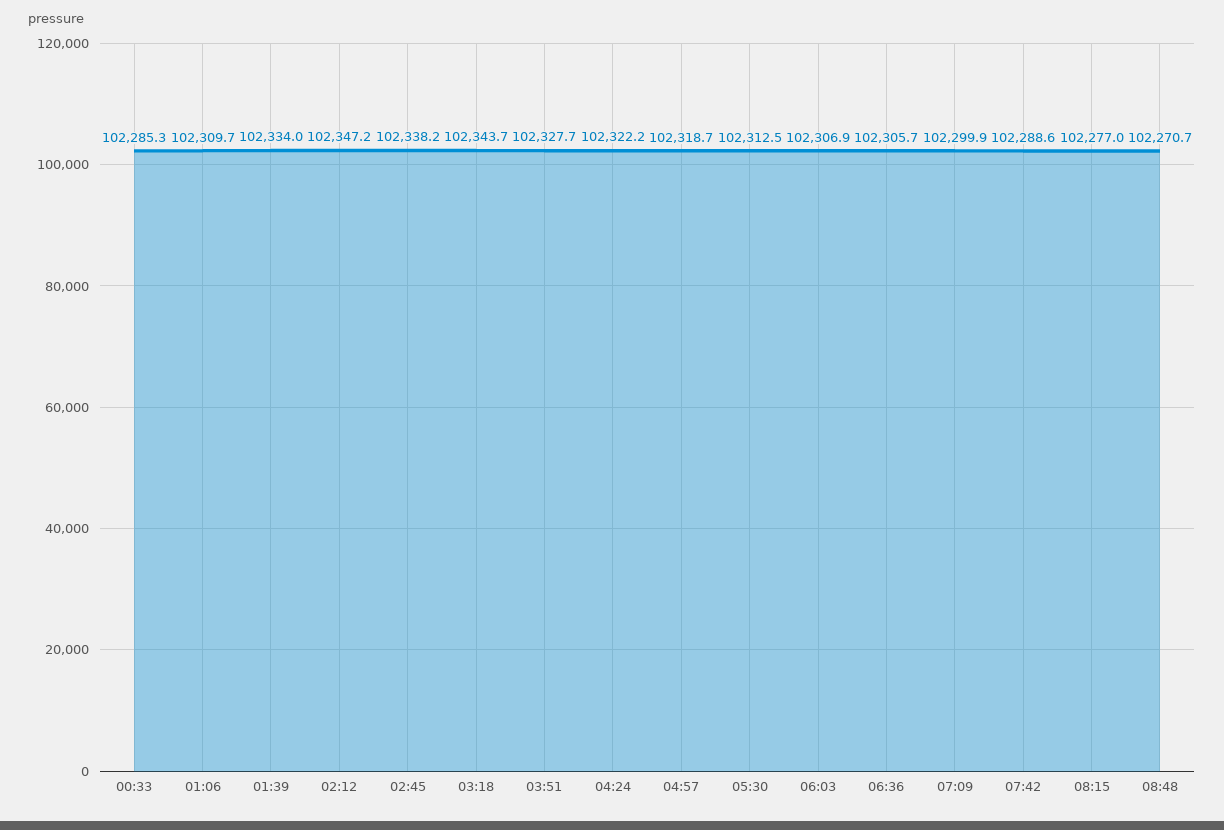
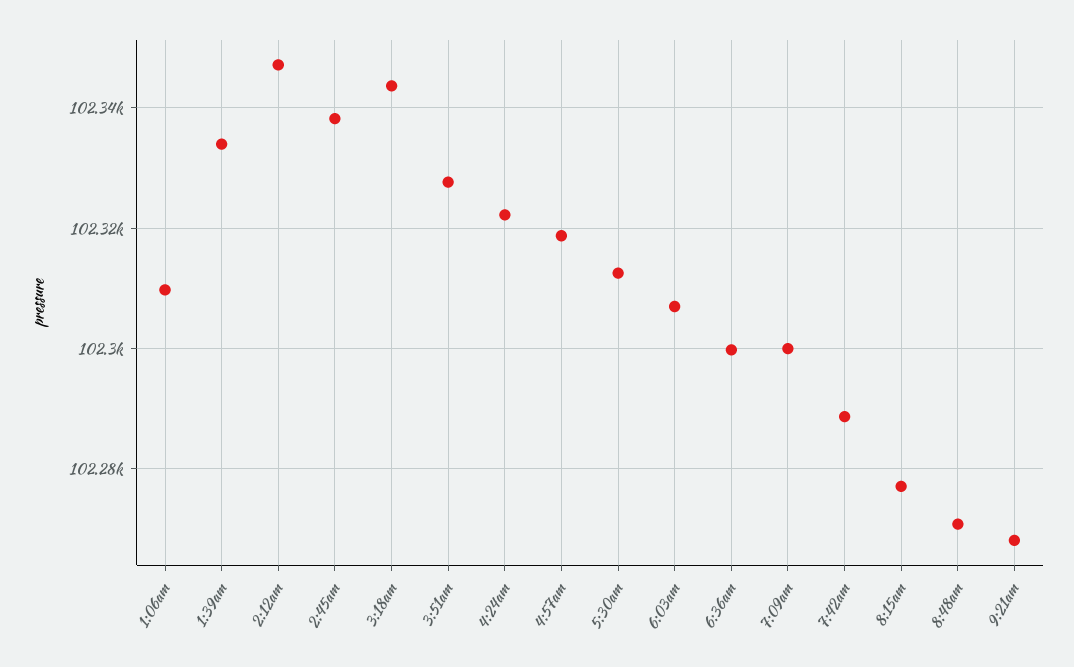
00:33: 102285.3 -> none
06:36: 102305.7 -> 102300
9:21am: none -> 102268

